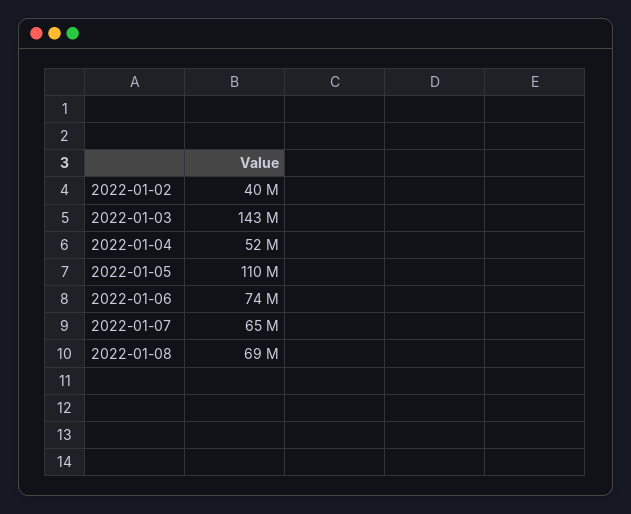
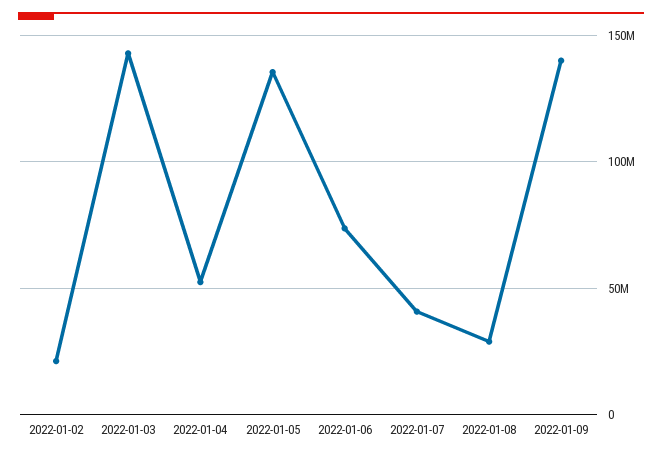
2022-01-02: 40000000 -> 20000000
2022-01-05: 110000000 -> 135000000
2022-01-07: 65000000 -> 40000000
2022-01-08: 69000000 -> 30000000
2022-01-09: none -> 140000000

